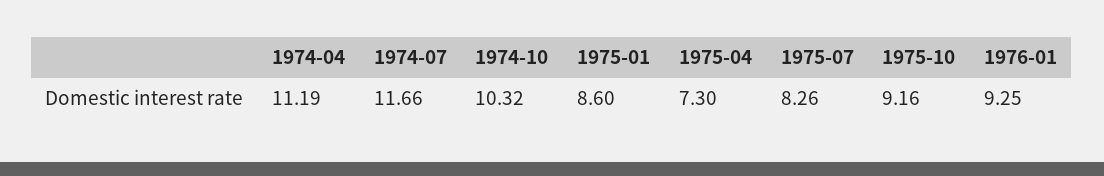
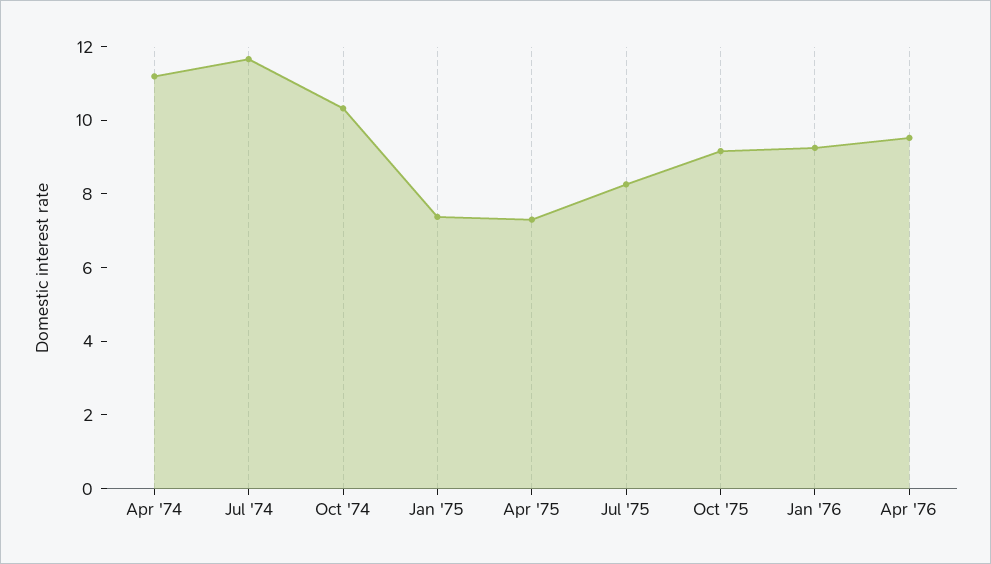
1975-01: 8.6 -> 7.5
Apr '76: none -> 9.5

